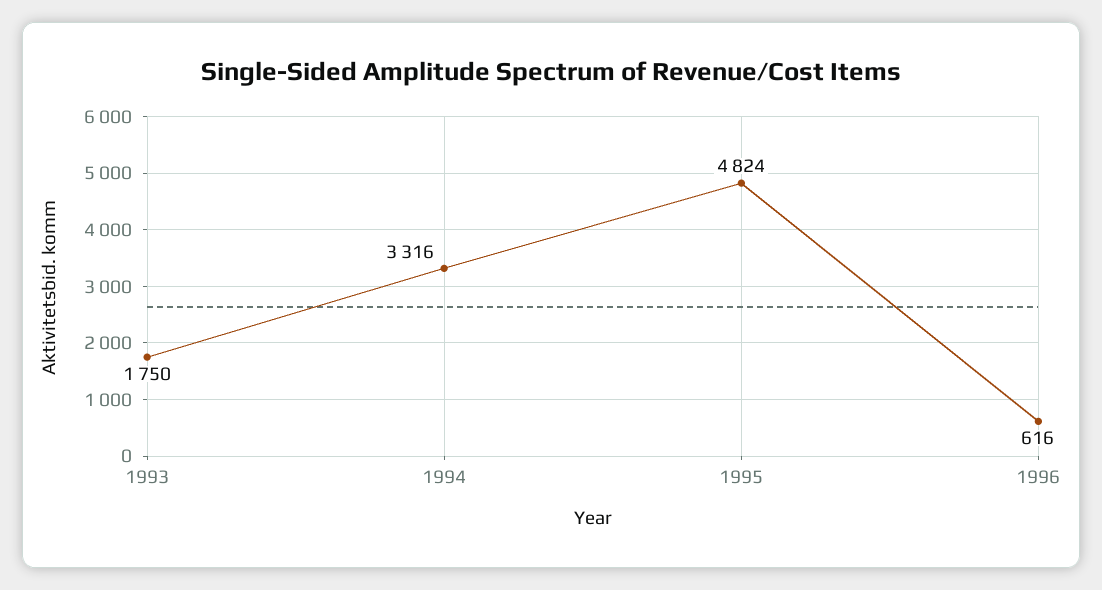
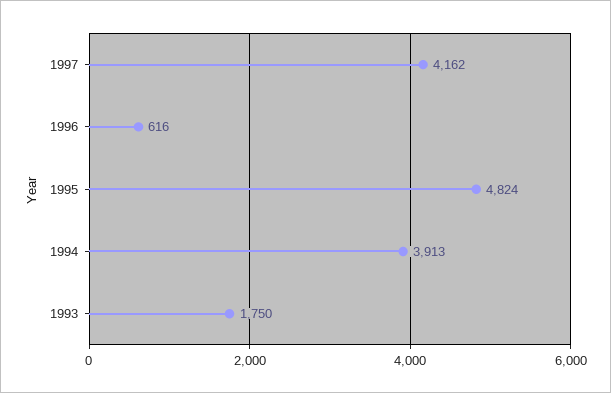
1994: 3316 -> 3913
1997: none -> 4162

